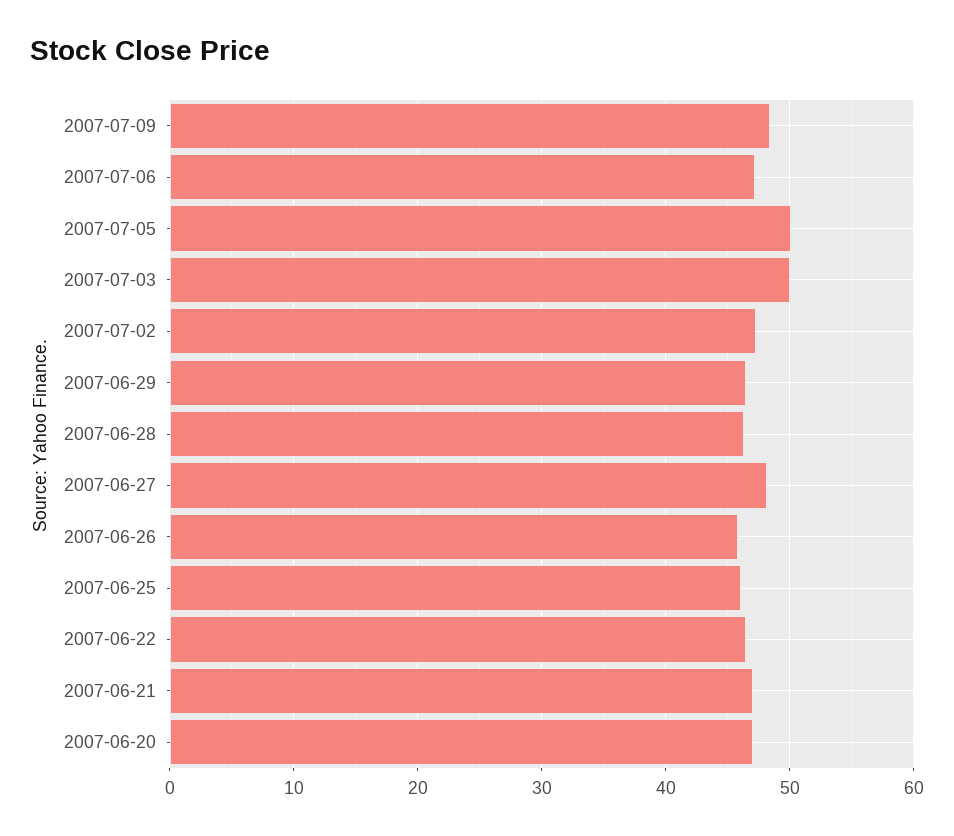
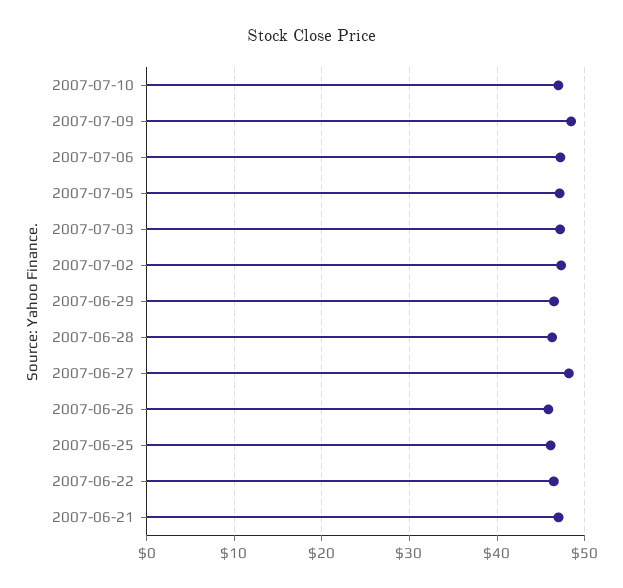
2007-07-05: 50 -> 47
2007-07-03: 50 -> 47
2007-06-20: 47 -> none
2007-07-10: none -> 47

